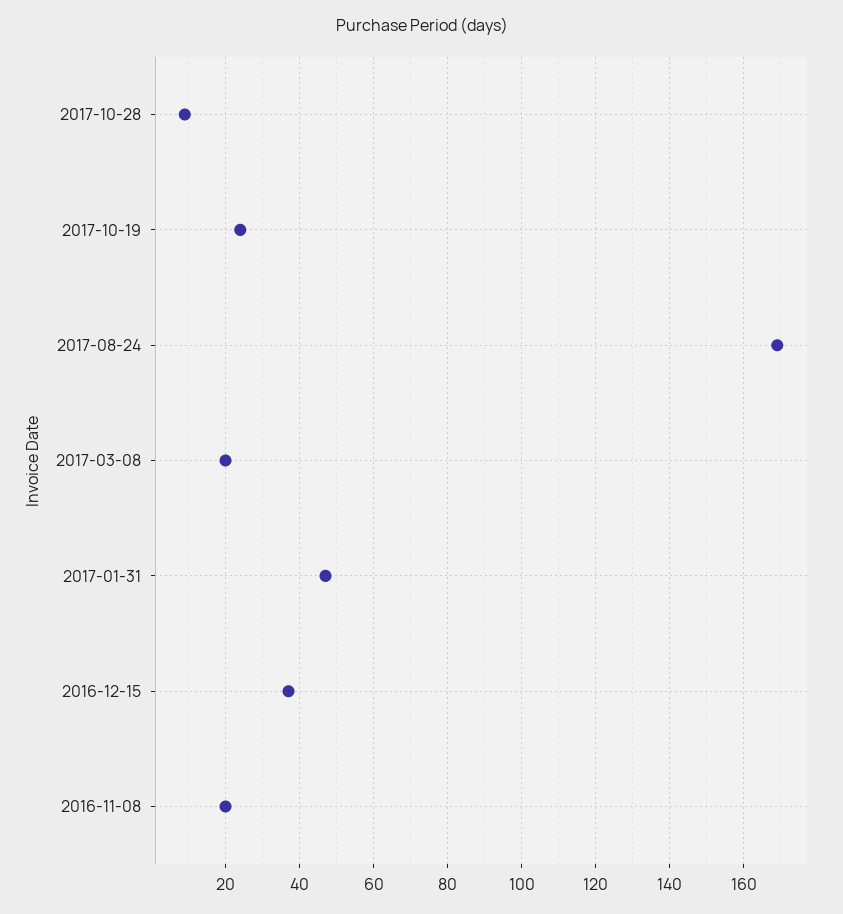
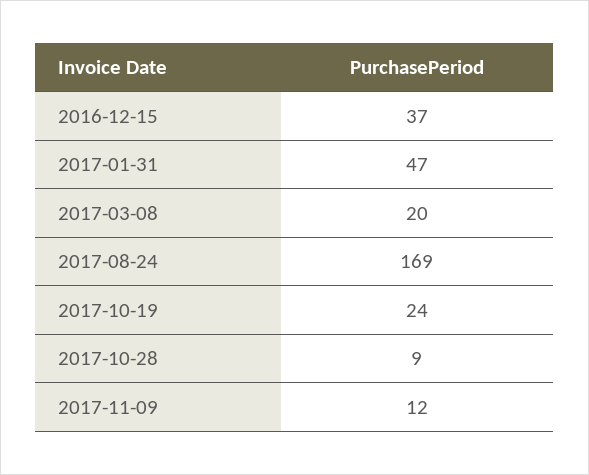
2016-11-08: 20 -> none
2017-11-09: none -> 12

